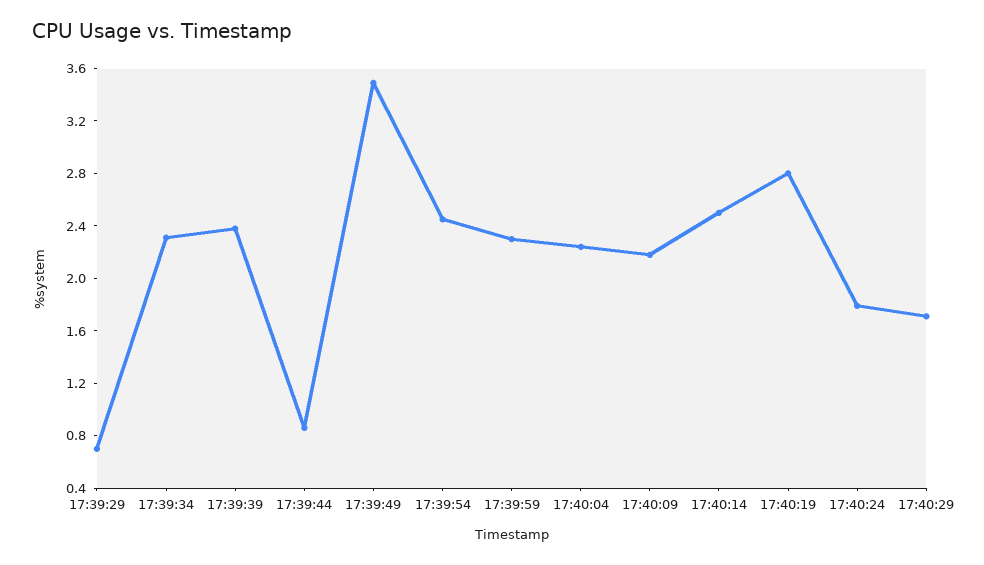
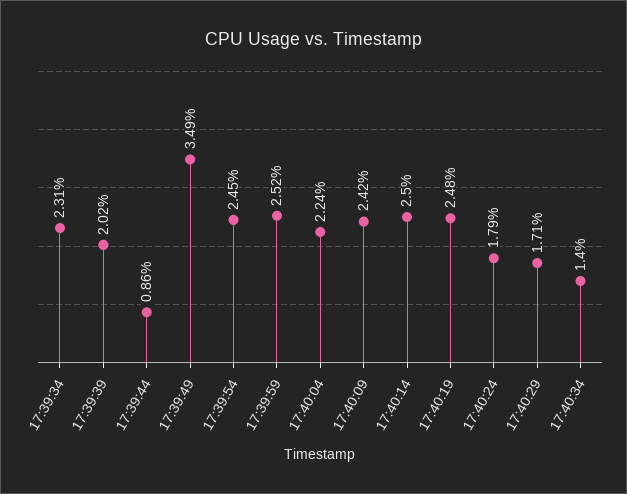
17:39:29: 0.7 -> none
17:39:39: 2.4 -> 2.02
17:39:59: 2.3 -> 2.52
17:40:09: 2.2 -> 2.42
17:40:19: 2.8 -> 2.48
17:40:34: none -> 1.4

